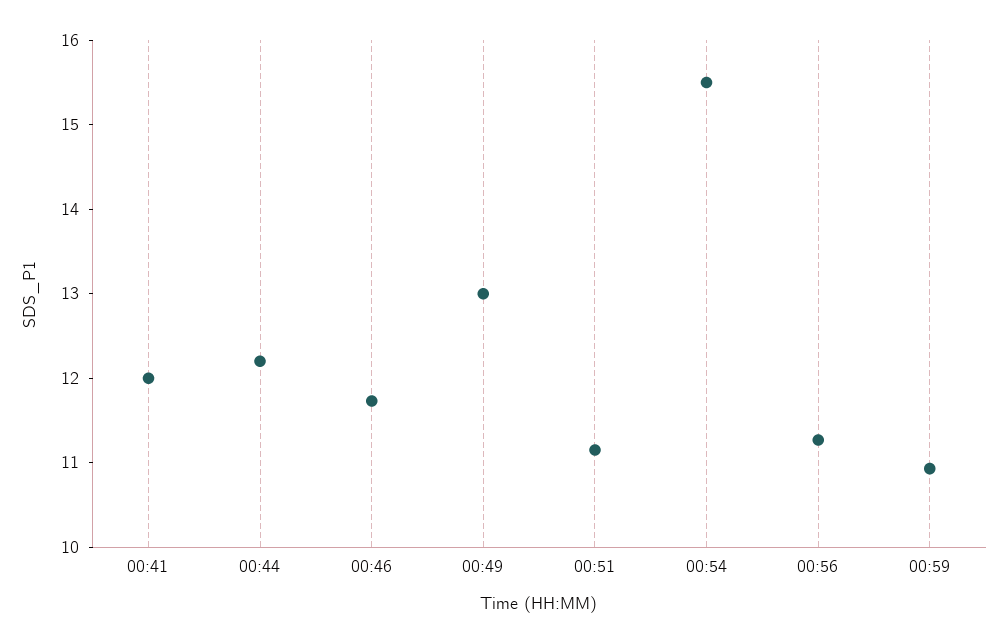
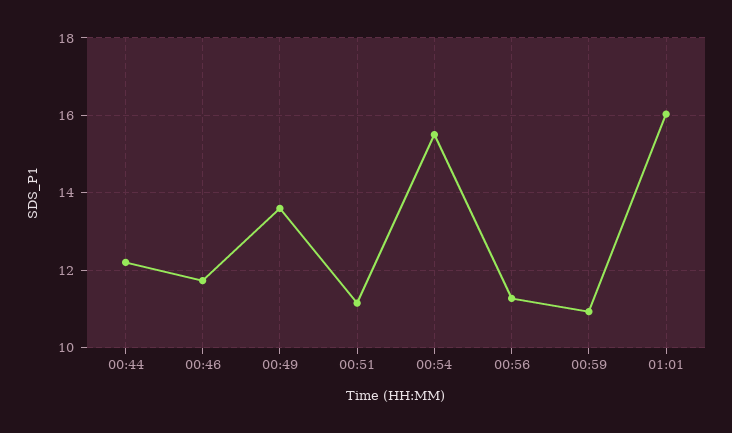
00:41: 12 -> none
00:49: 13 -> 13.6
01:01: none -> 16

